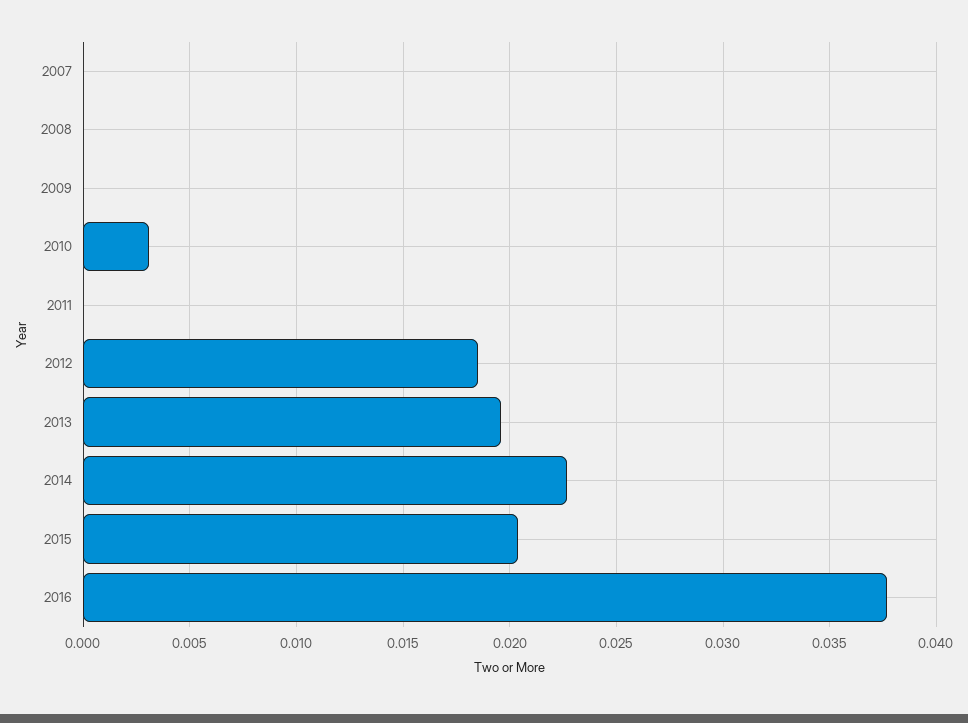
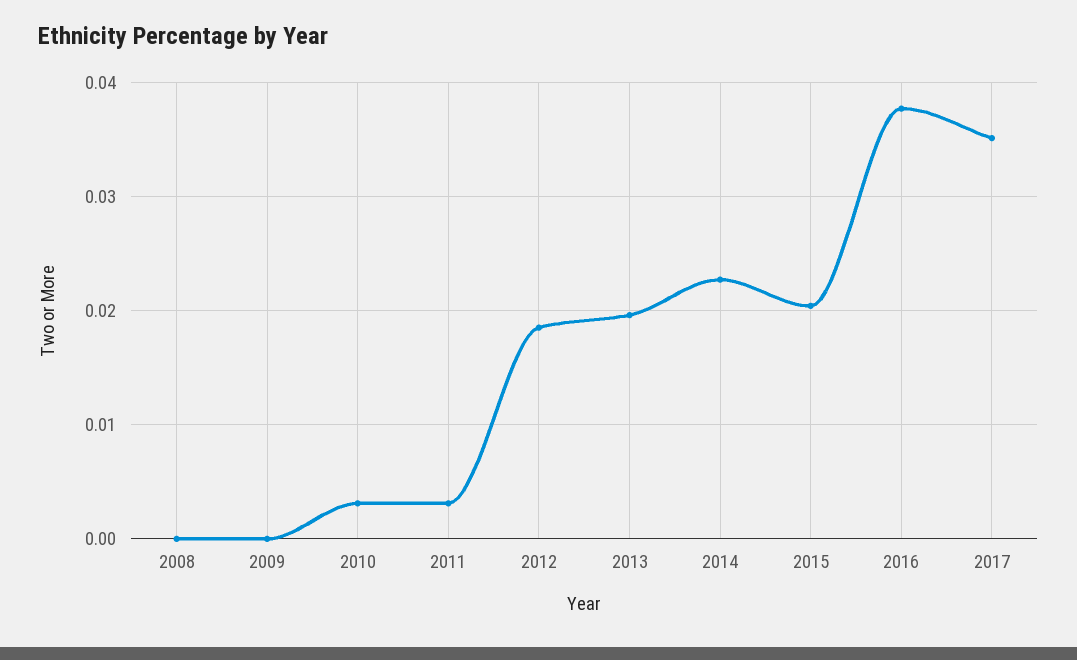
2007: 0 -> none
2011: 0 -> 0.003
2017: none -> 0.035

